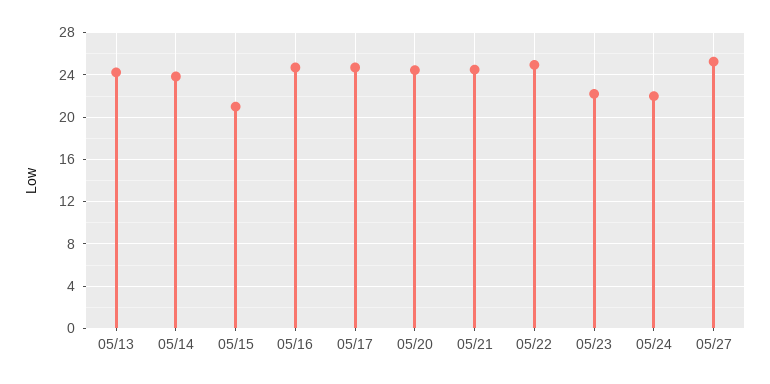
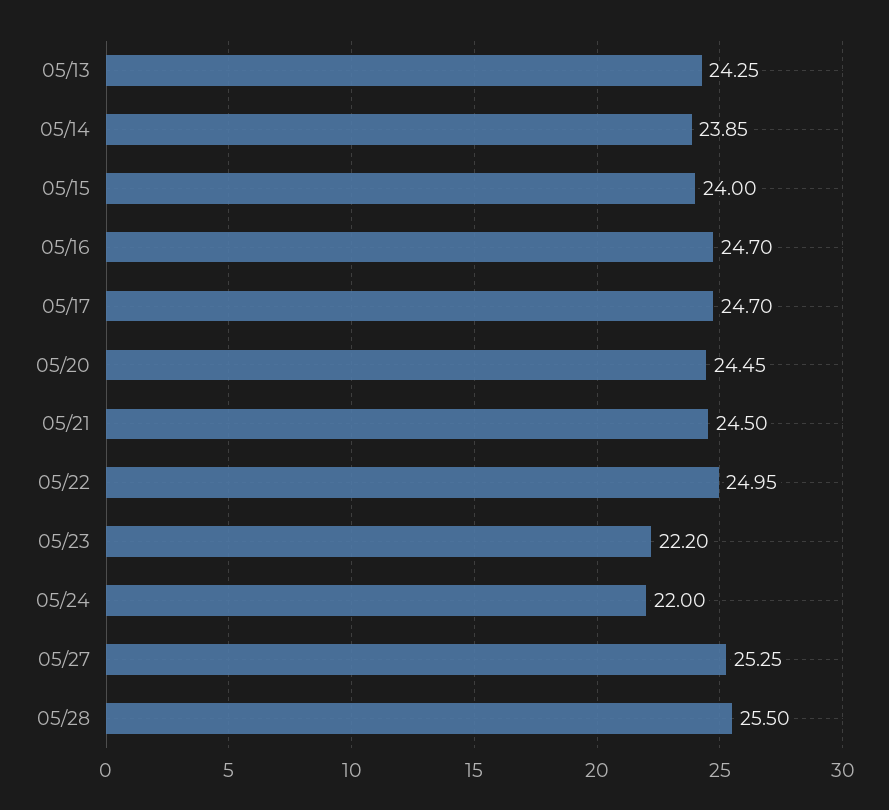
05/15: 21 -> 24
05/28: none -> 25.5

